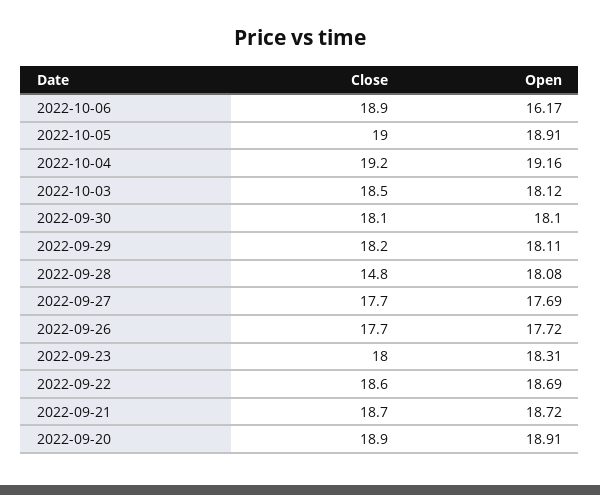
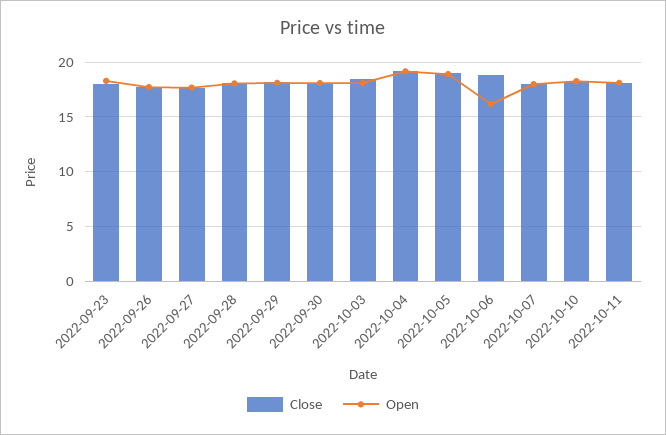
Close, 2022-09-28: 14.8 -> 18
Close, 2022-09-22: 18.6 -> none
Open, 2022-09-22: 18.69 -> none
Close, 2022-09-21: 18.7 -> none
Open, 2022-09-21: 18.72 -> none
Close, 2022-09-20: 18.9 -> none
Open, 2022-09-20: 18.91 -> none
Close, 2022-10-07: none -> 18
Open, 2022-10-07: none -> 18
Close, 2022-10-10: none -> 18
Open, 2022-10-10: none -> 18
Close, 2022-10-11: none -> 18
Open, 2022-10-11: none -> 18

